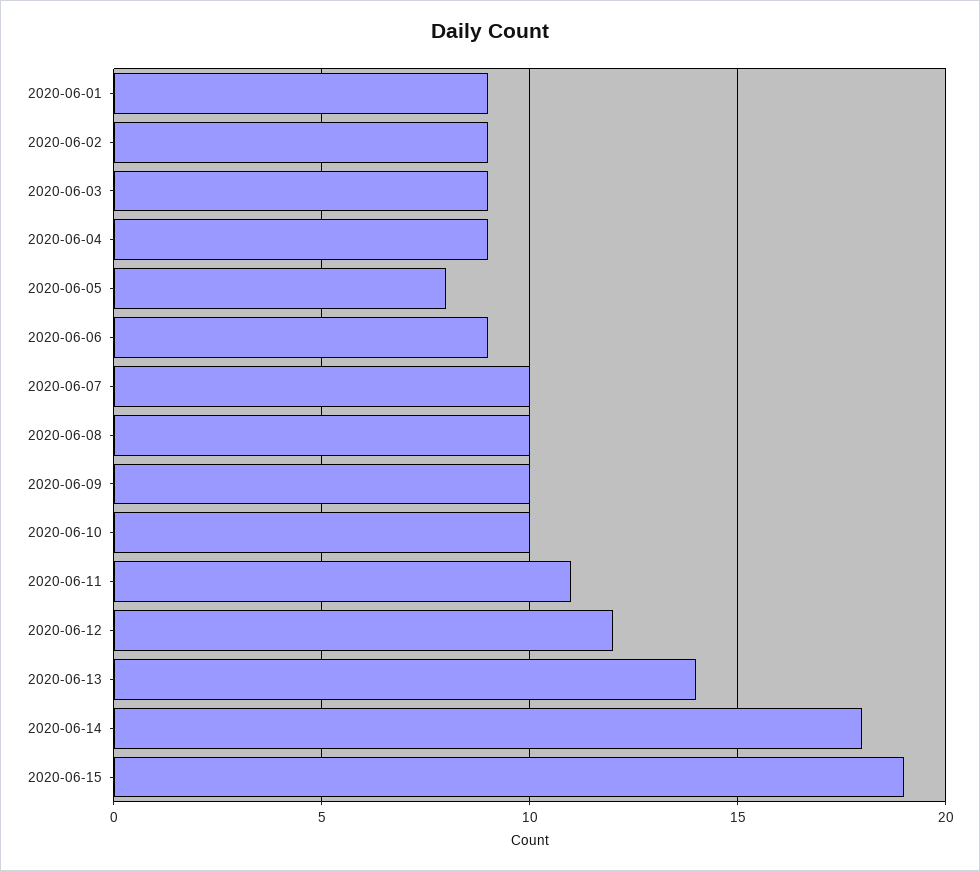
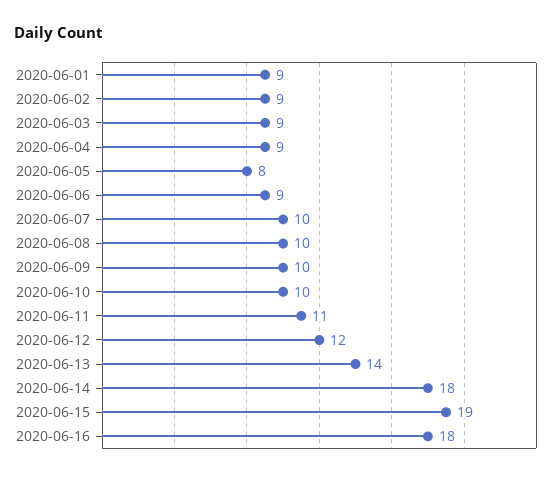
2020-06-16: none -> 18

